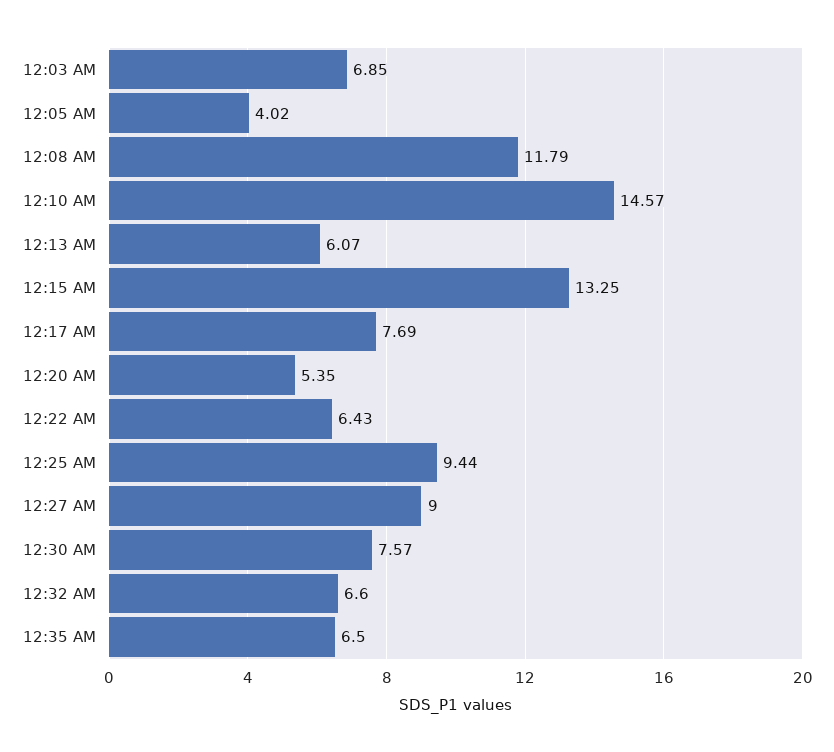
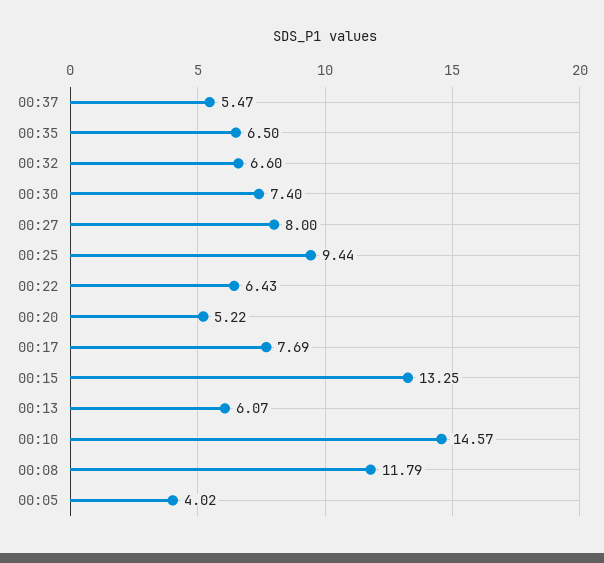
12:03 AM: 6.85 -> none
12:20 AM: 5.35 -> 5.22
12:27 AM: 9 -> 8
12:30 AM: 7.57 -> 7.4
00:37: none -> 5.47

